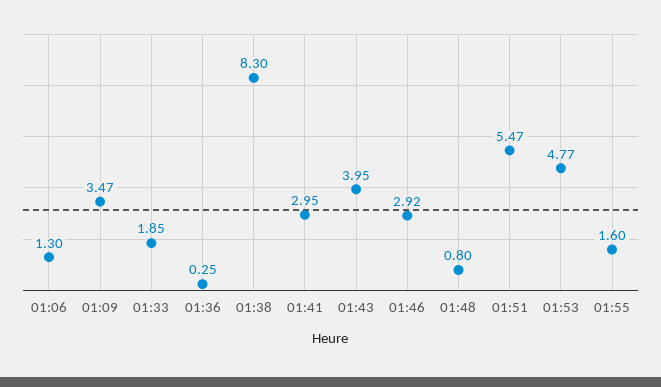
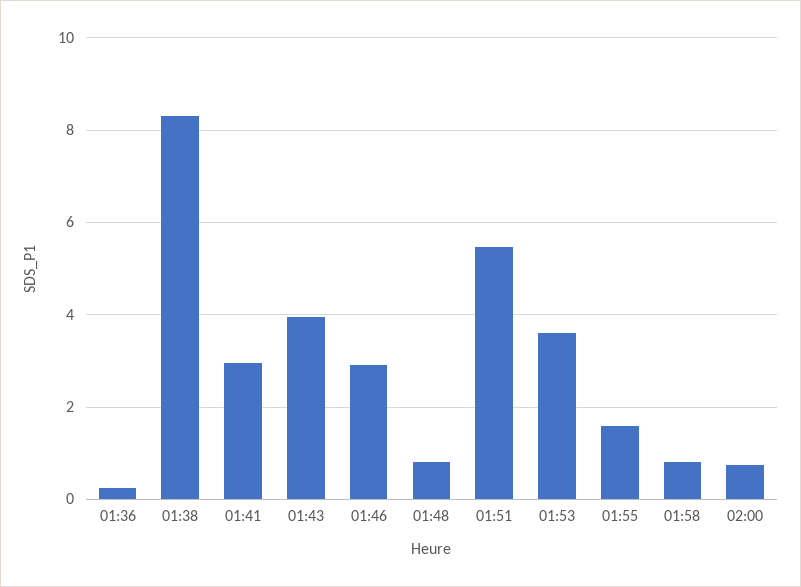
01:06: 1.3 -> none
01:09: 3.47 -> none
01:33: 1.85 -> none
01:53: 4.77 -> 3.6
01:58: none -> 0.8
02:00: none -> 0.8

